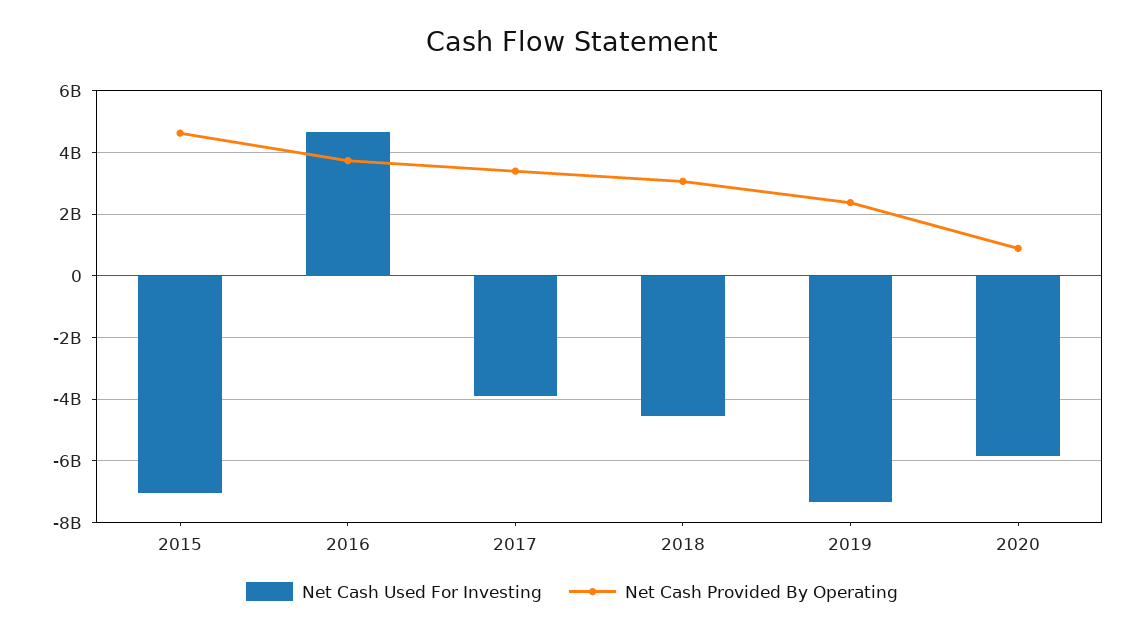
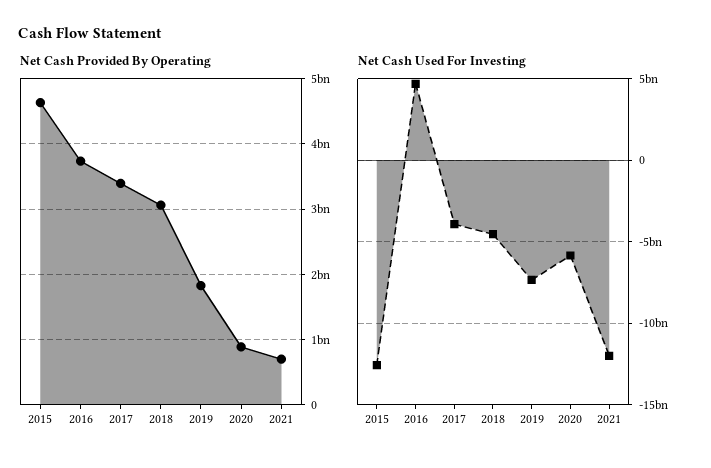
Net Cash Used For Investing, 2015: -7000000000 -> -12500000000
Net Cash Provided By Operating, 2019: 2400000000 -> 1800000000
Net Cash Provided By Operating, 2021: none -> 700000000
Net Cash Used For Investing, 2021: none -> -12000000000

